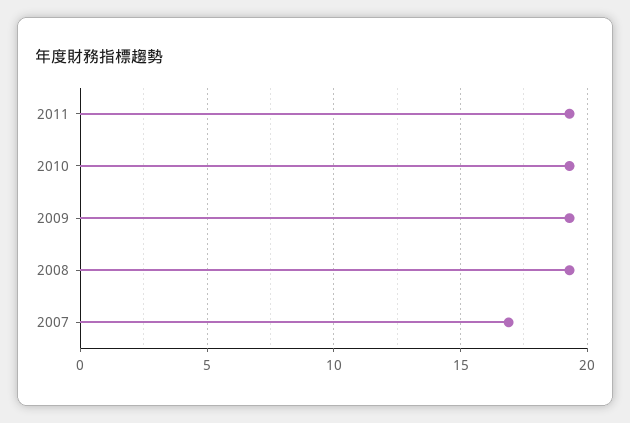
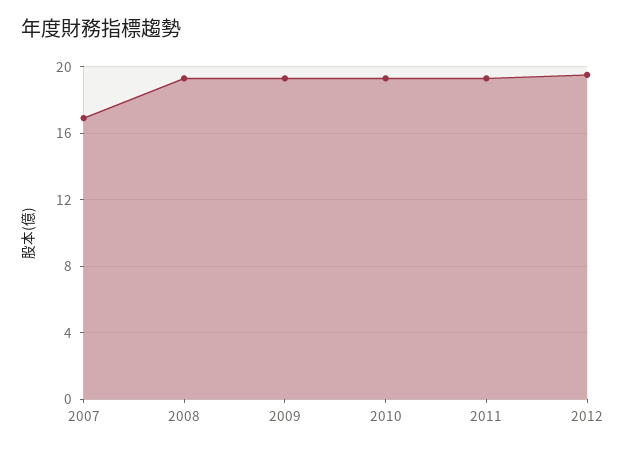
2012: none -> 19.5

